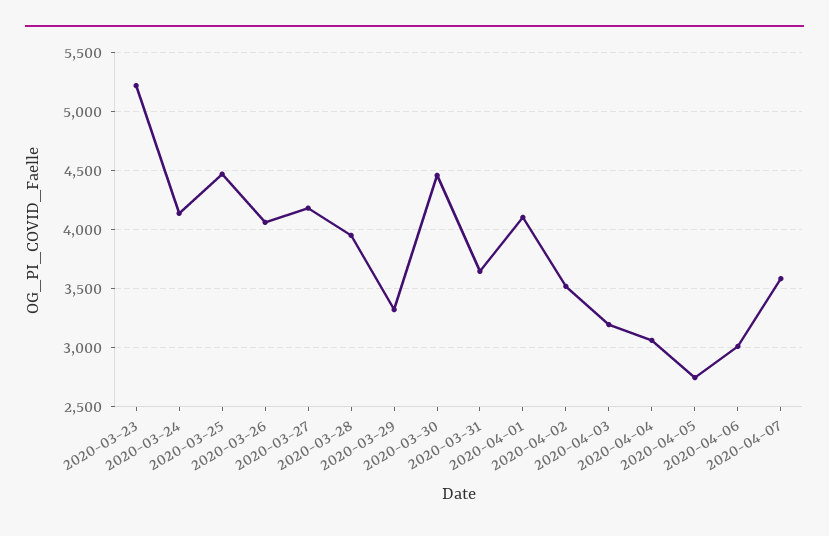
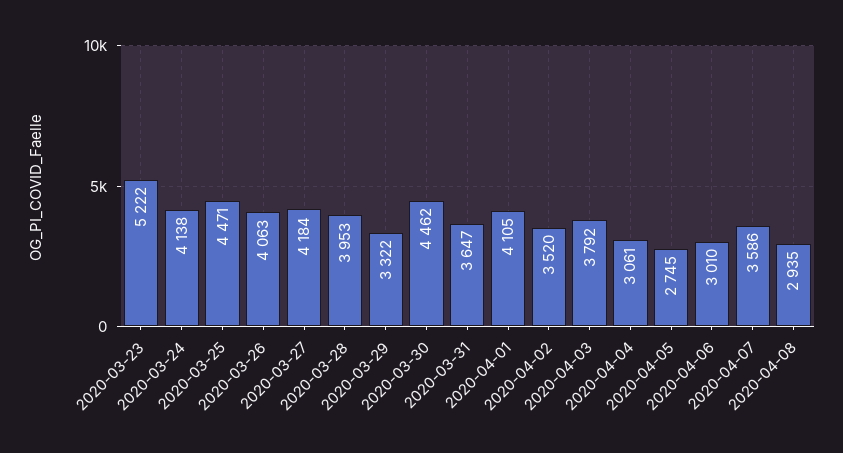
2020-04-03: 3200 -> 3792
2020-04-08: none -> 2935

